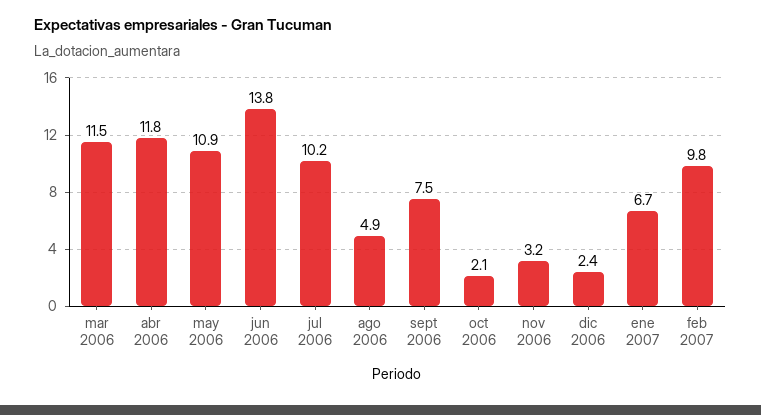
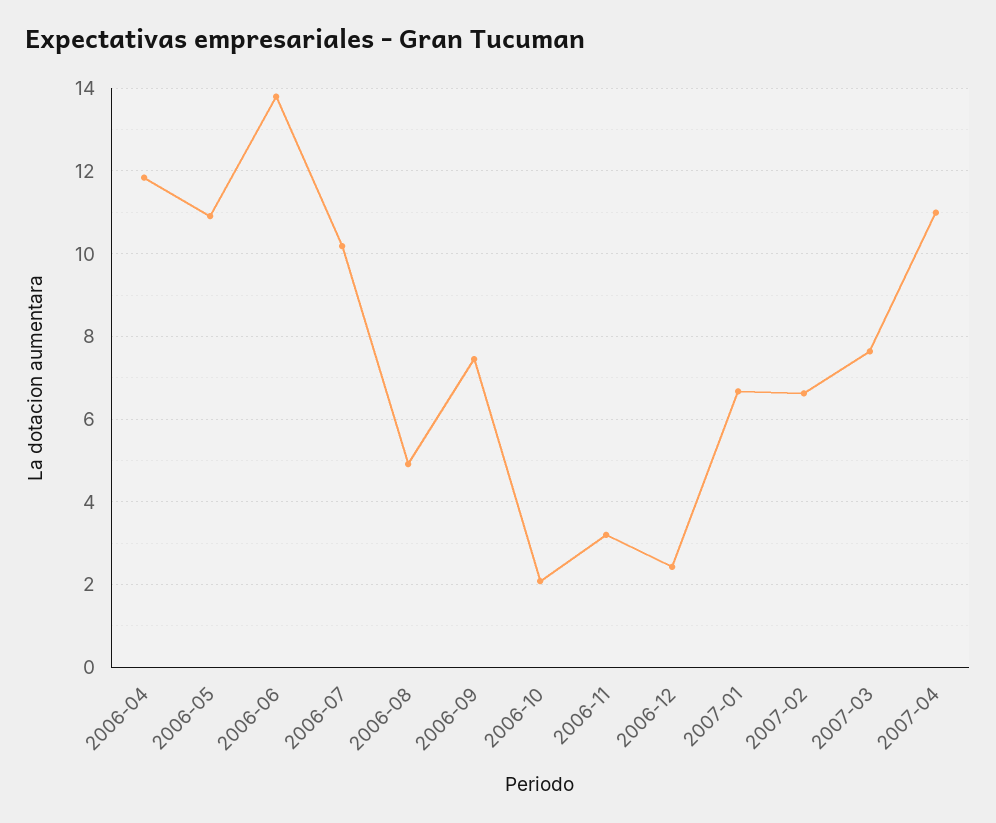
mar 2006: 11.5 -> none
feb 2007: 9.8 -> 6.6
2007-03: none -> 7.6
2007-04: none -> 11

